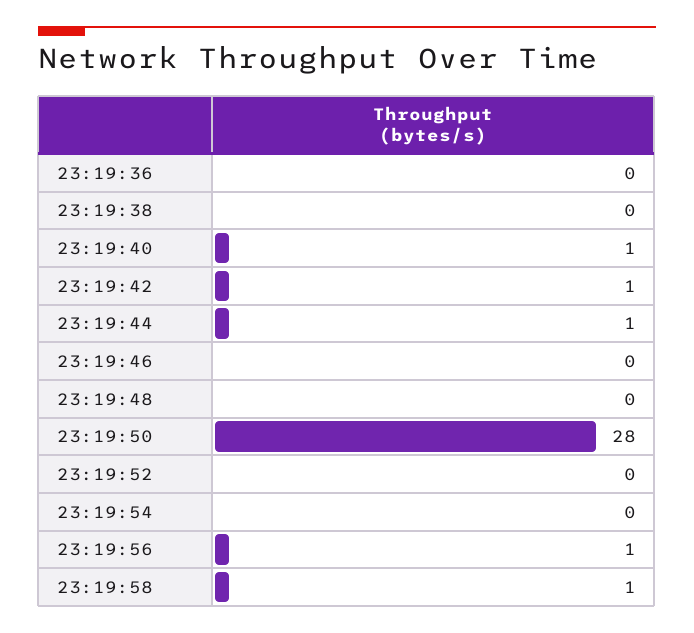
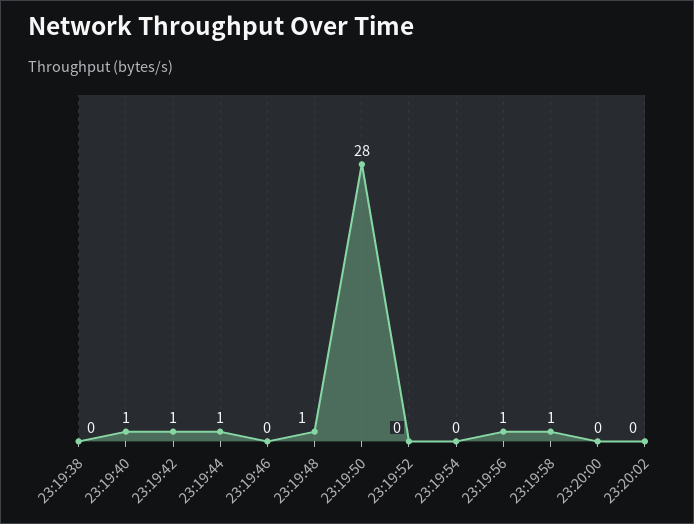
23:19:36: 0 -> none
23:19:48: 0 -> 1
23:20:00: none -> 0
23:20:02: none -> 0

